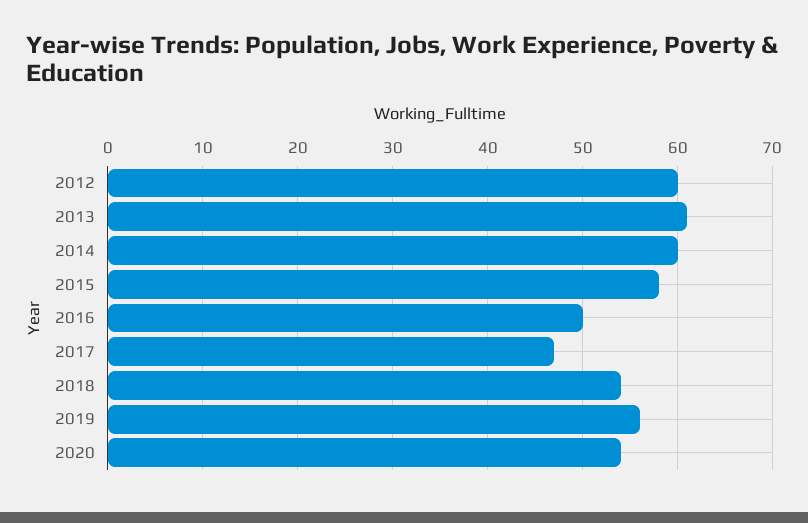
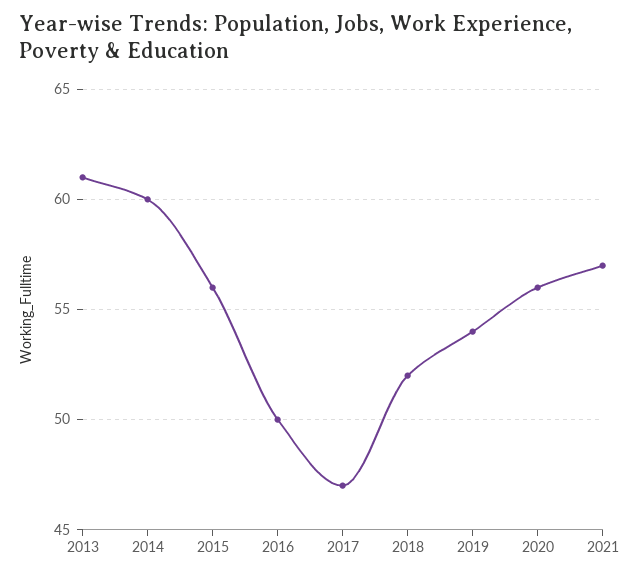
2012: 60 -> none
2015: 58 -> 56
2018: 54 -> 52
2019: 56 -> 54
2020: 54 -> 56
2021: none -> 57

